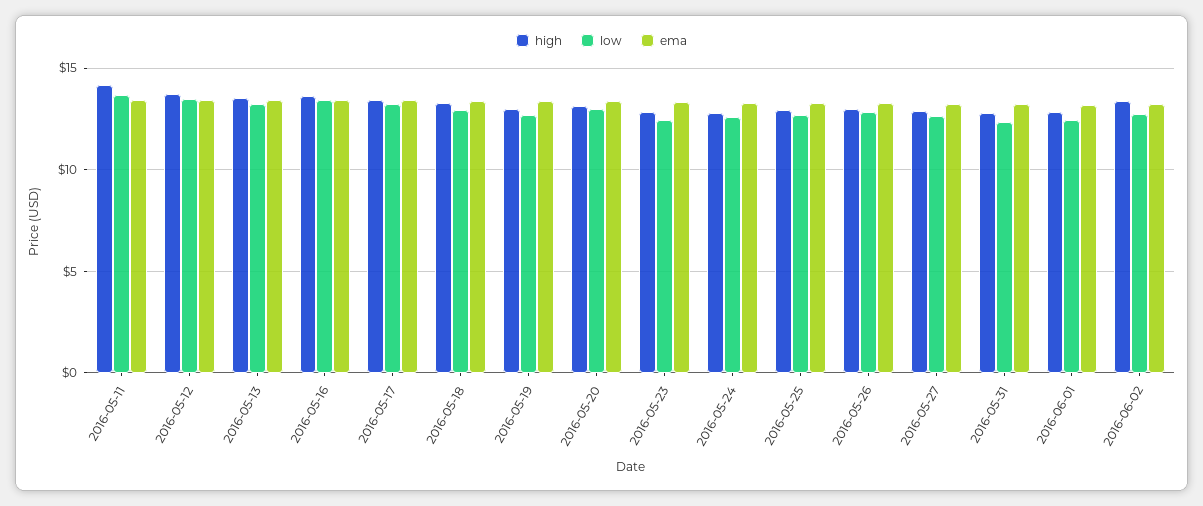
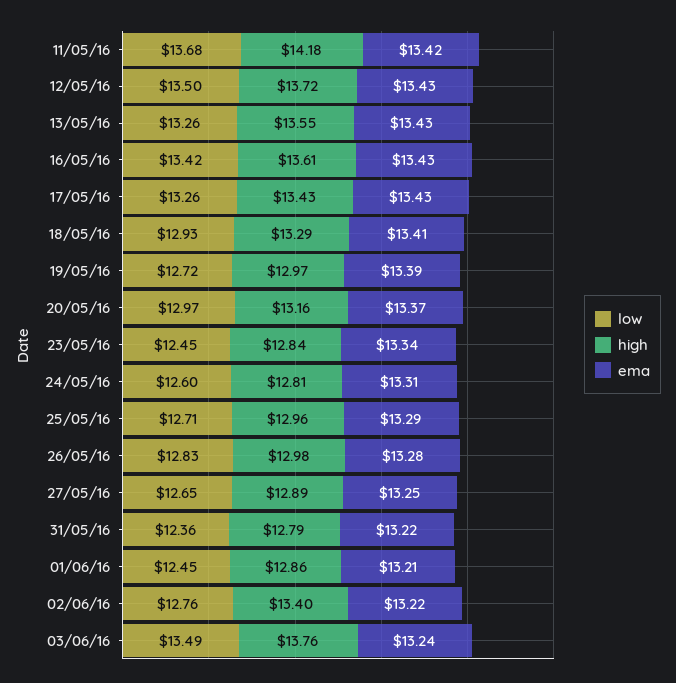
low, 03/06/16: none -> 13.49
high, 03/06/16: none -> 13.76
ema, 03/06/16: none -> 13.24

